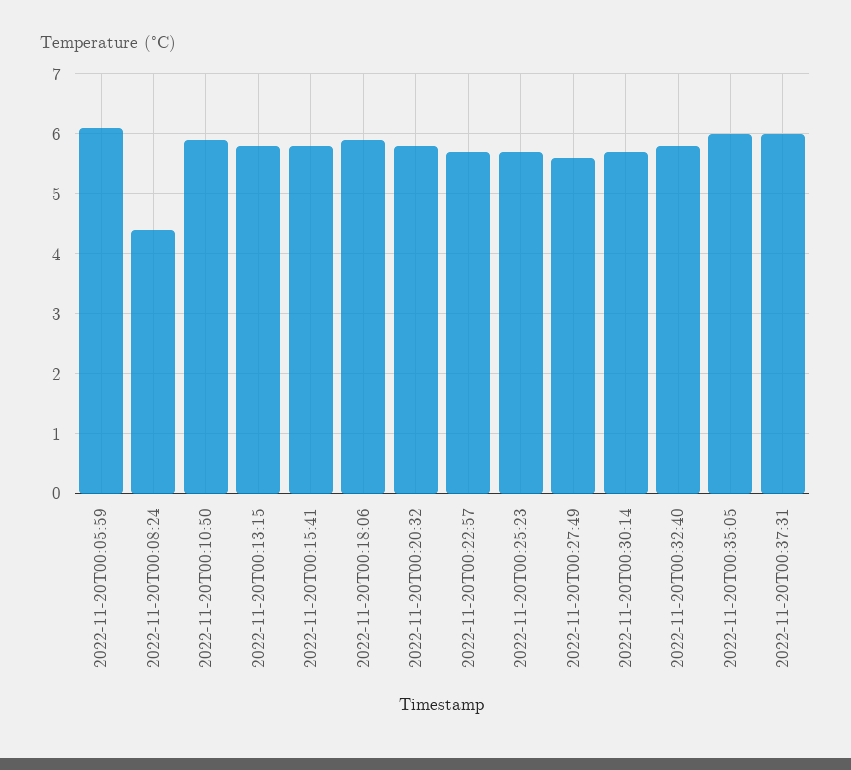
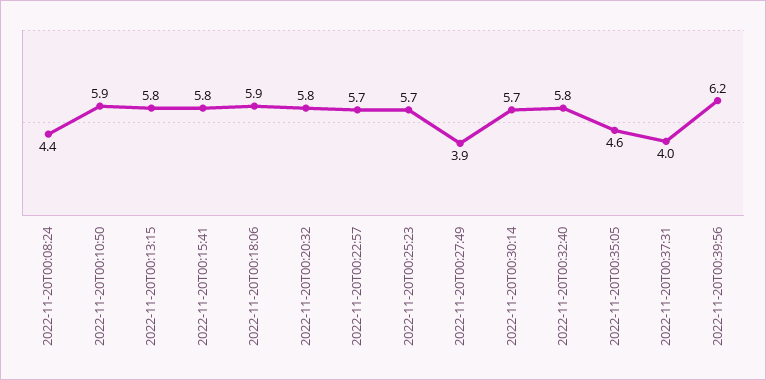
2022-11-20T00:05:59: 6 -> none
2022-11-20T00:27:49: 5.5 -> 3.9
2022-11-20T00:35:05: 6 -> 4.6
2022-11-20T00:37:31: 6 -> 4
2022-11-20T00:39:56: none -> 6.2

